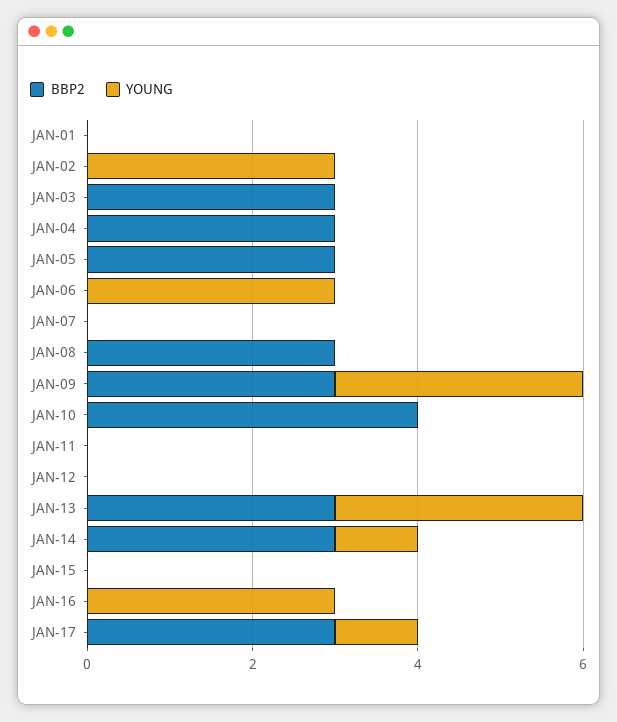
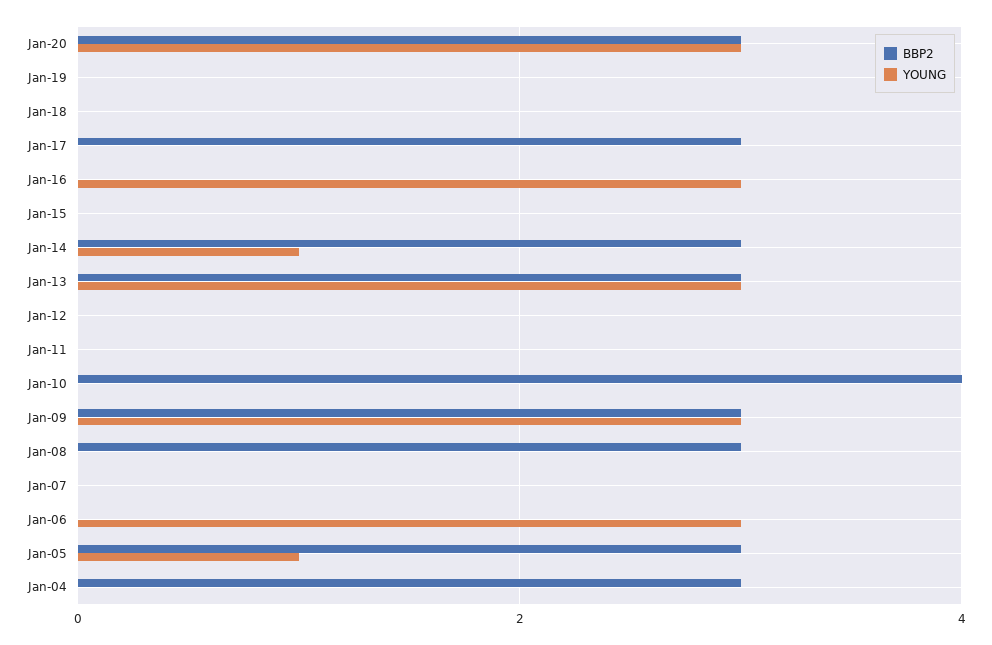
BBP2, JAN-01: 0 -> none
YOUNG, JAN-01: 0 -> none
BBP2, JAN-02: 0 -> none
YOUNG, JAN-02: 3 -> none
BBP2, JAN-03: 3 -> none
YOUNG, JAN-03: 0 -> none
YOUNG, JAN-05: 0 -> 1
YOUNG, JAN-17: 1 -> 0
BBP2, Jan-20: none -> 3
YOUNG, Jan-20: none -> 3
BBP2, Jan-19: none -> 0
YOUNG, Jan-19: none -> 0
BBP2, Jan-18: none -> 0
YOUNG, Jan-18: none -> 0

